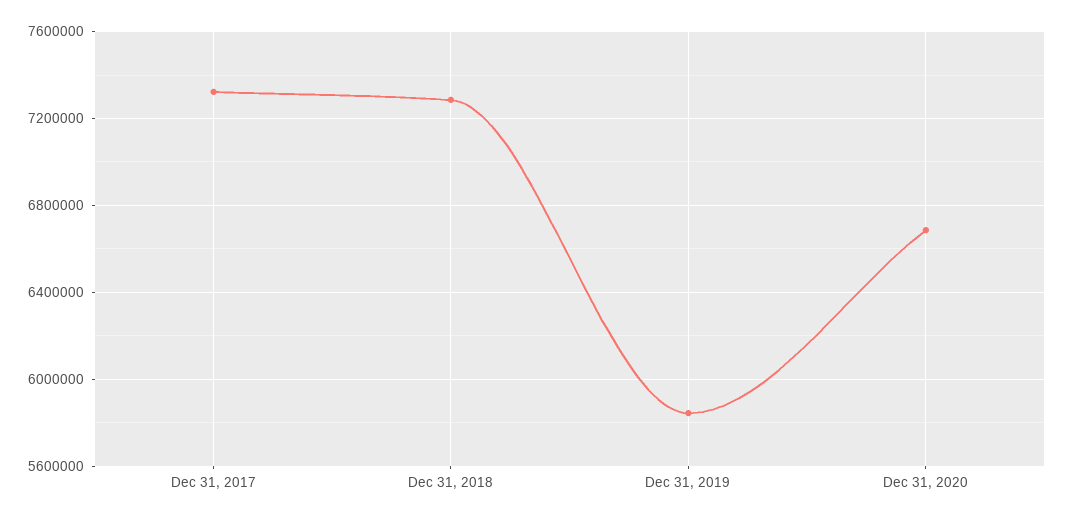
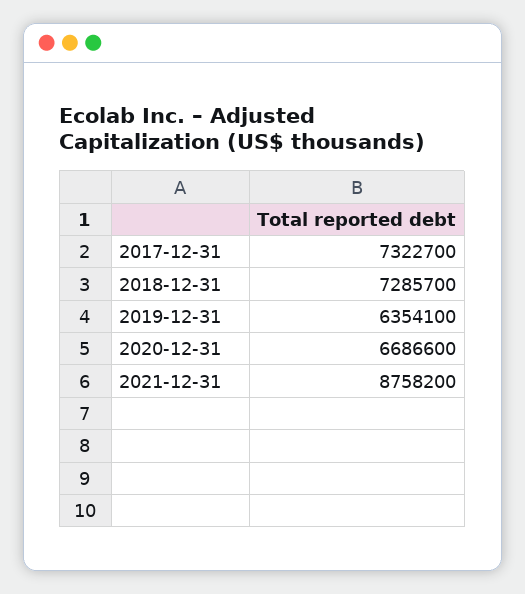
Dec 31, 2019: 5850000 -> 6354100
2021-12-31: none -> 8758200

